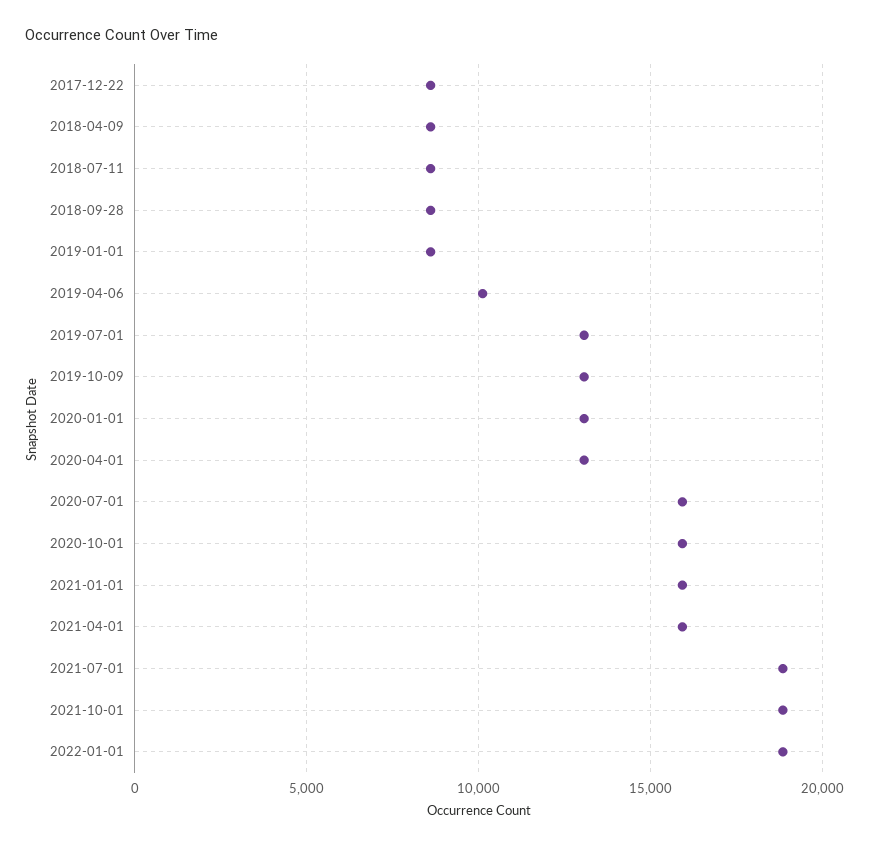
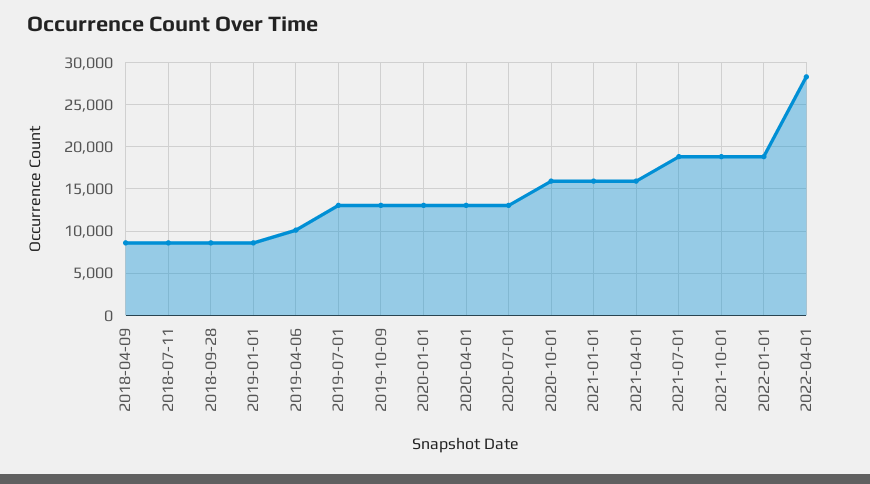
2017-12-22: 8500 -> none
2020-07-01: 16000 -> 13000
2022-04-01: none -> 28000

